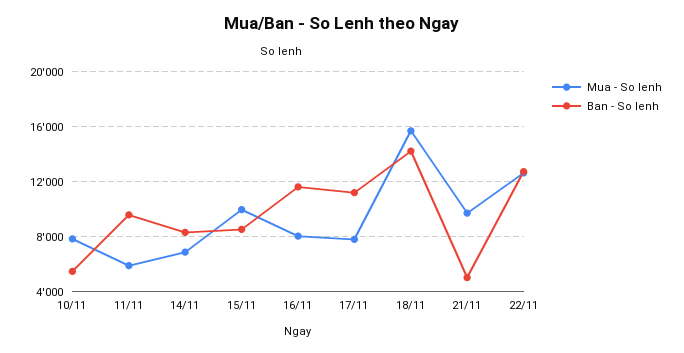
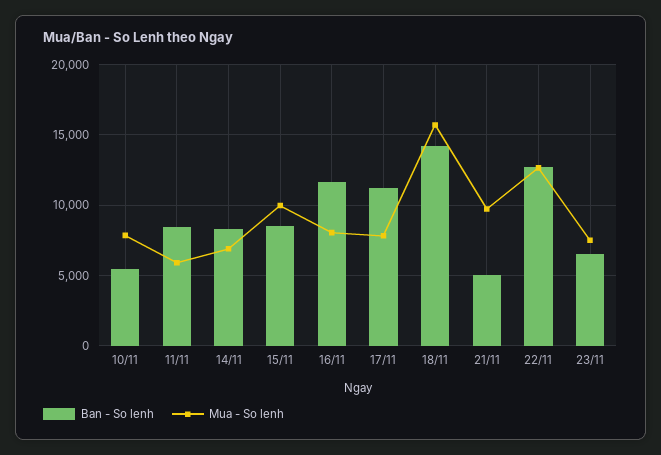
Ban - So lenh, 11/11: 9500 -> 8500
Ban - So lenh, 23/11: none -> 6500
Mua - So lenh, 23/11: none -> 7500

